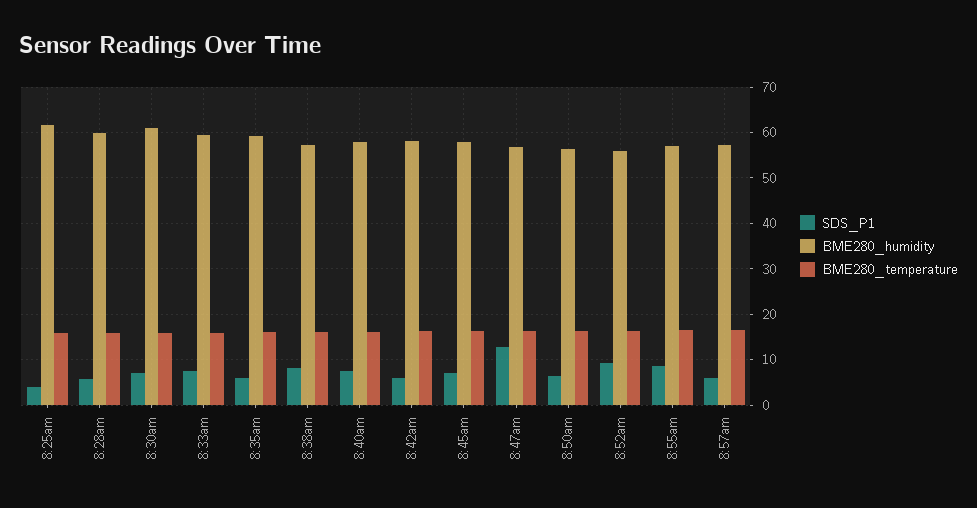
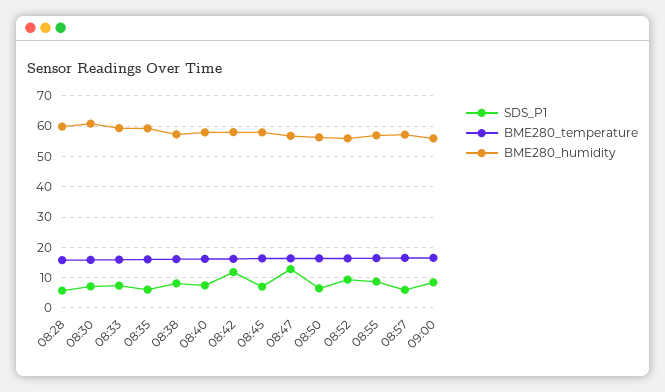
SDS_P1, 8:25am: 4 -> none
BME280_humidity, 8:25am: 62 -> none
BME280_temperature, 8:25am: 16 -> none
SDS_P1, 8:42am: 6 -> 12
SDS_P1, 09:00: none -> 8
BME280_temperature, 09:00: none -> 16
BME280_humidity, 09:00: none -> 56

